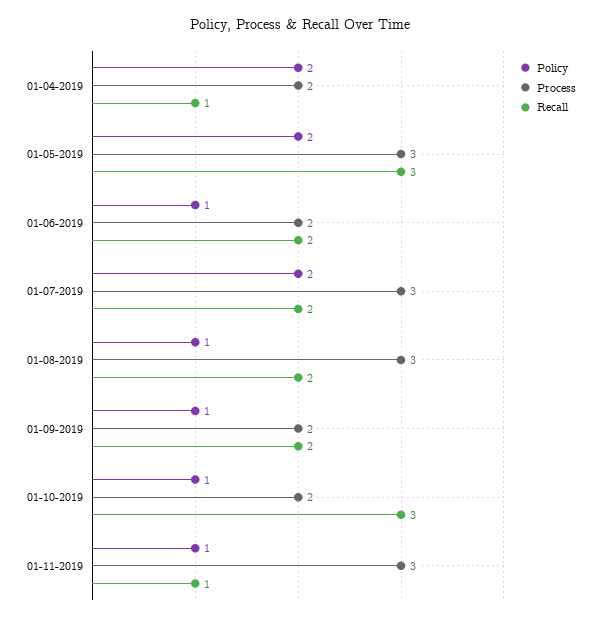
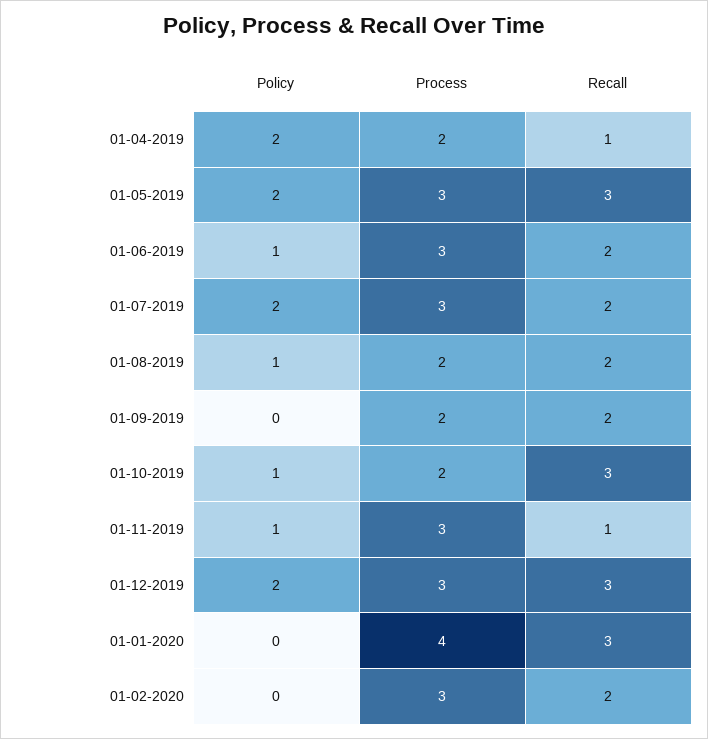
Process, 01-06-2019: 2 -> 3
Process, 01-08-2019: 3 -> 2
Policy, 01-09-2019: 1 -> 0
Policy, 01-12-2019: none -> 2
Process, 01-12-2019: none -> 3
Recall, 01-12-2019: none -> 3
Policy, 01-01-2020: none -> 0
Process, 01-01-2020: none -> 4
Recall, 01-01-2020: none -> 3
Policy, 01-02-2020: none -> 0
Process, 01-02-2020: none -> 3
Recall, 01-02-2020: none -> 2

